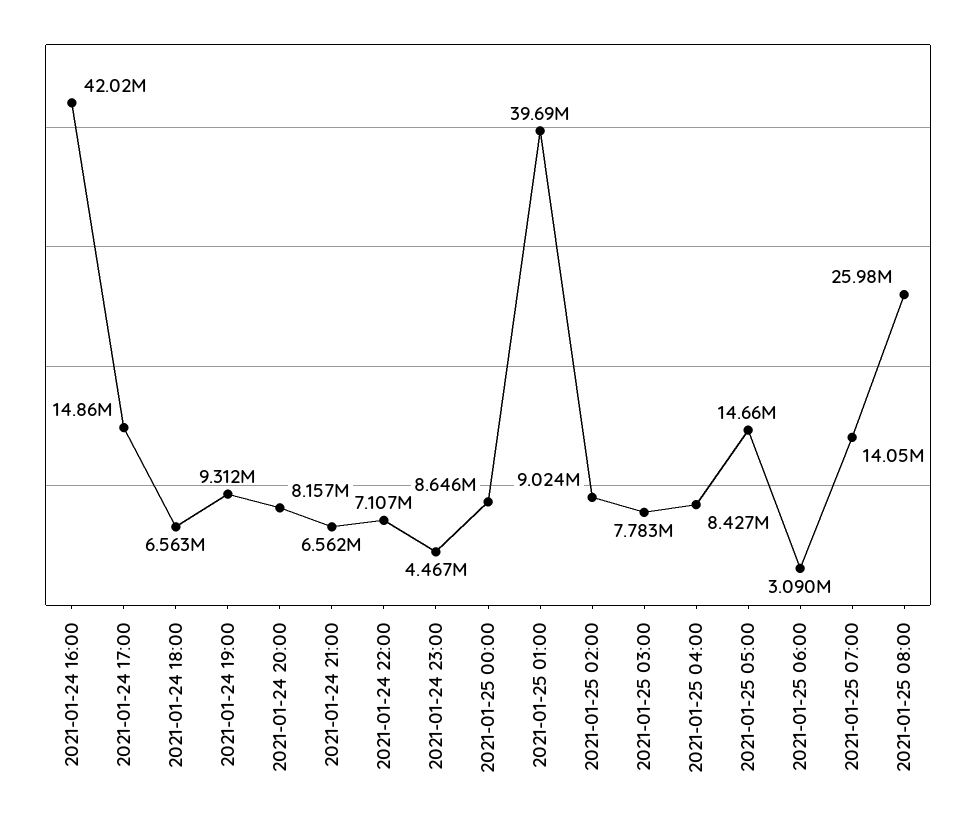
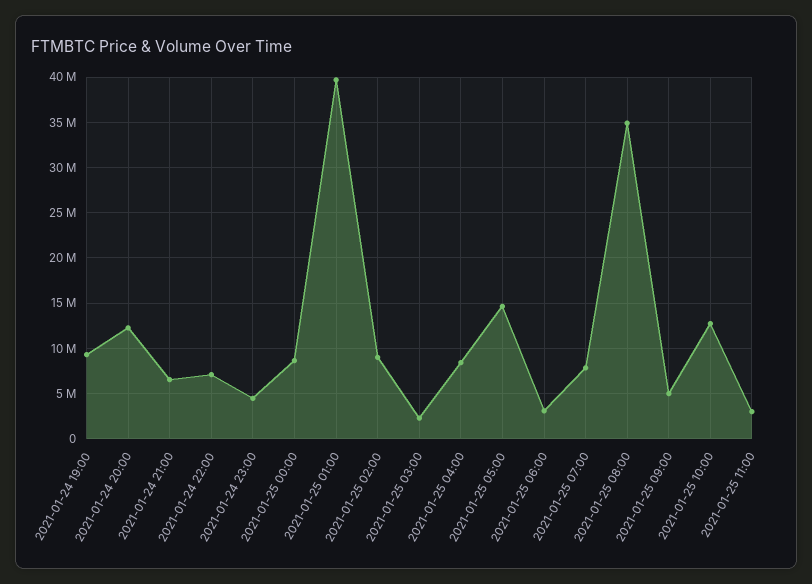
2021-01-24 16:00: 42020000 -> none
2021-01-24 17:00: 14860000 -> none
2021-01-24 18:00: 6563000 -> none
2021-01-24 20:00: 8157000 -> 12000000
2021-01-25 03:00: 7783000 -> 2000000
2021-01-25 07:00: 14050000 -> 8000000
2021-01-25 08:00: 25980000 -> 35000000
2021-01-25 09:00: none -> 5000000
2021-01-25 10:00: none -> 13000000
2021-01-25 11:00: none -> 3000000

